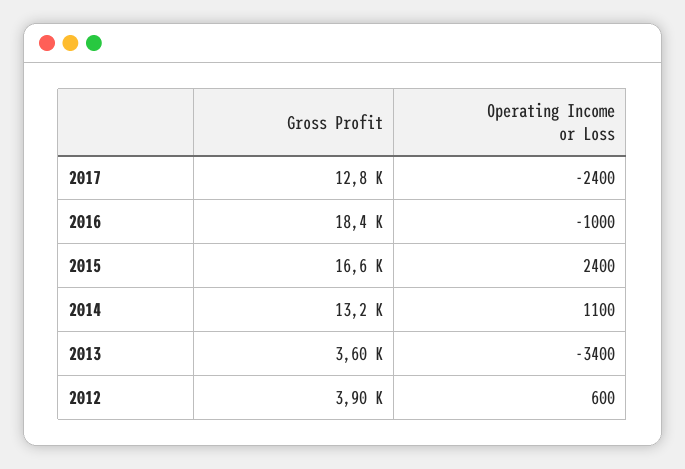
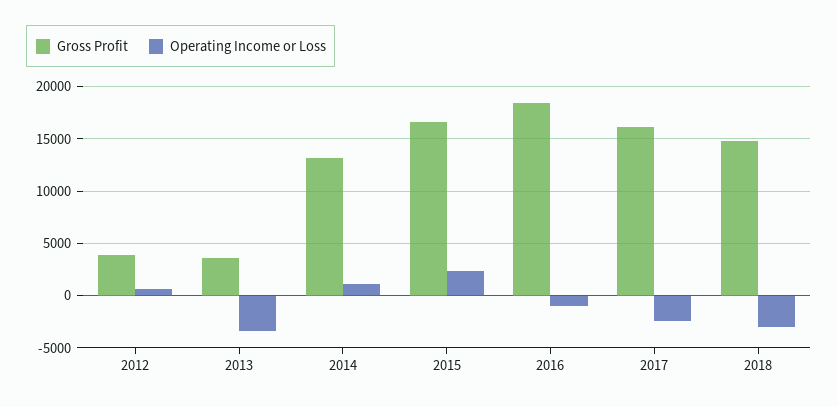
Gross Profit, 2017: 12800 -> 16000
Gross Profit, 2018: none -> 15000
Operating Income or Loss, 2018: none -> -3000

